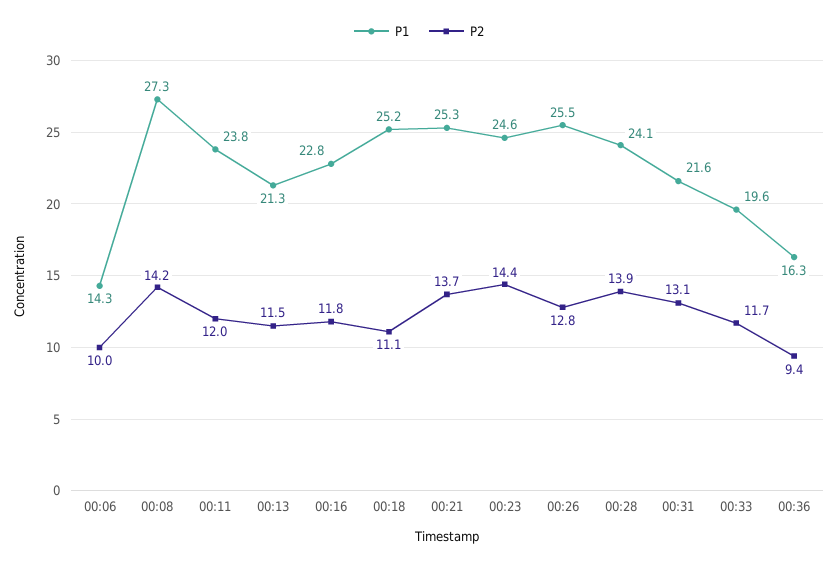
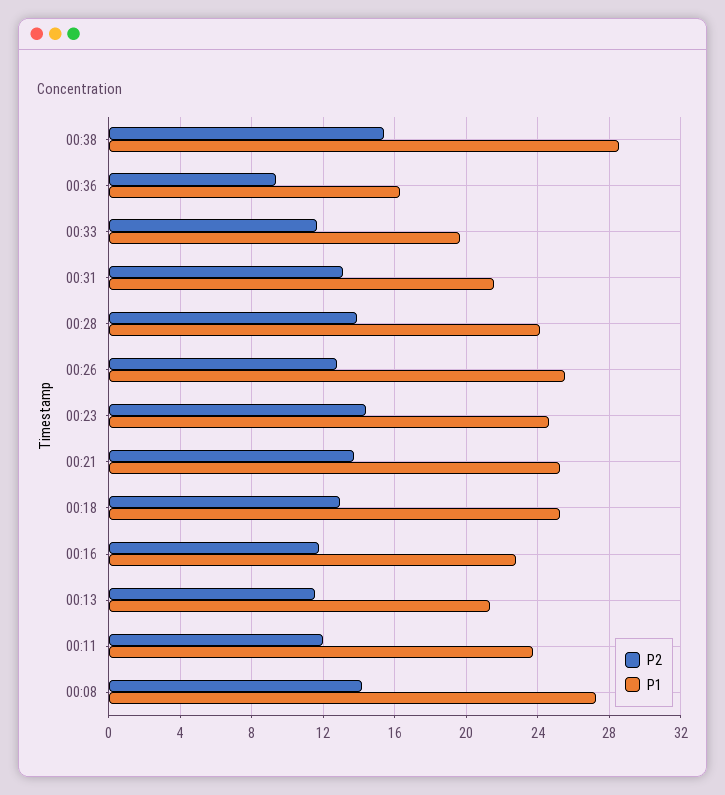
P1, 00:06: 14.3 -> none
P2, 00:06: 10 -> none
P2, 00:18: 11.1 -> 13
P2, 00:38: none -> 15.5
P1, 00:38: none -> 28.5

